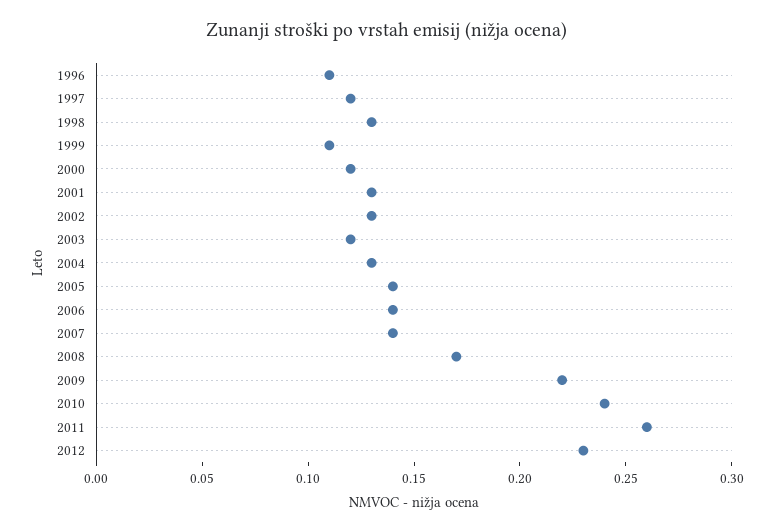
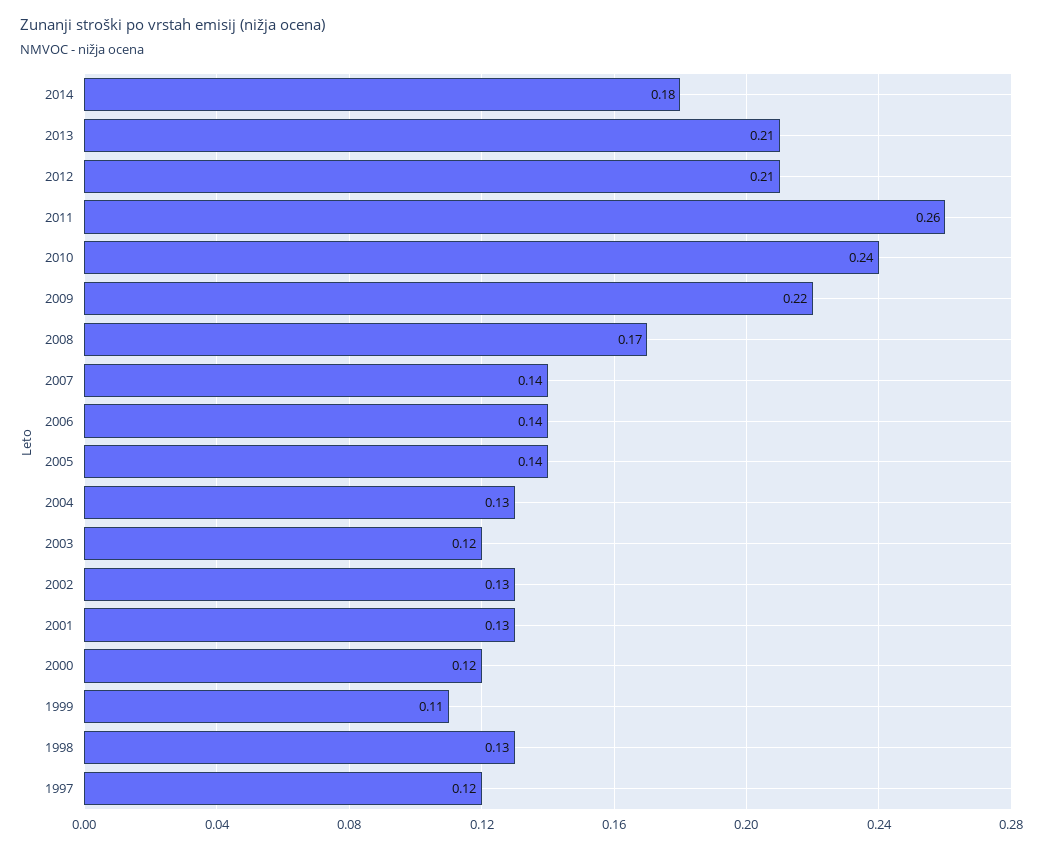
1996: 0.11 -> none
2012: 0.23 -> 0.21
2014: none -> 0.18
2013: none -> 0.21

